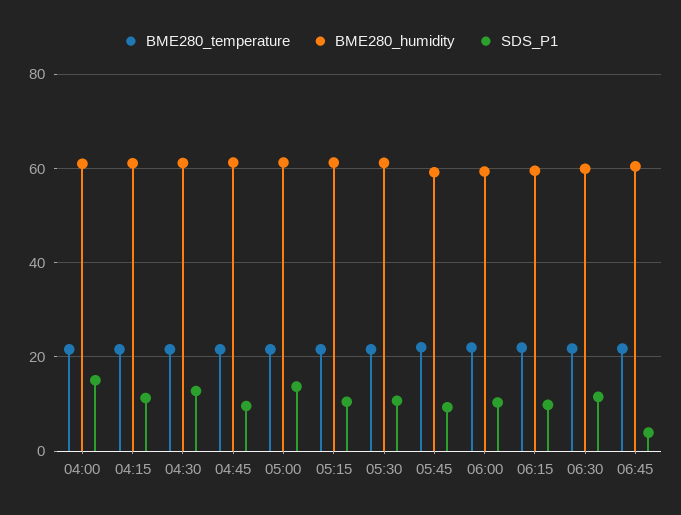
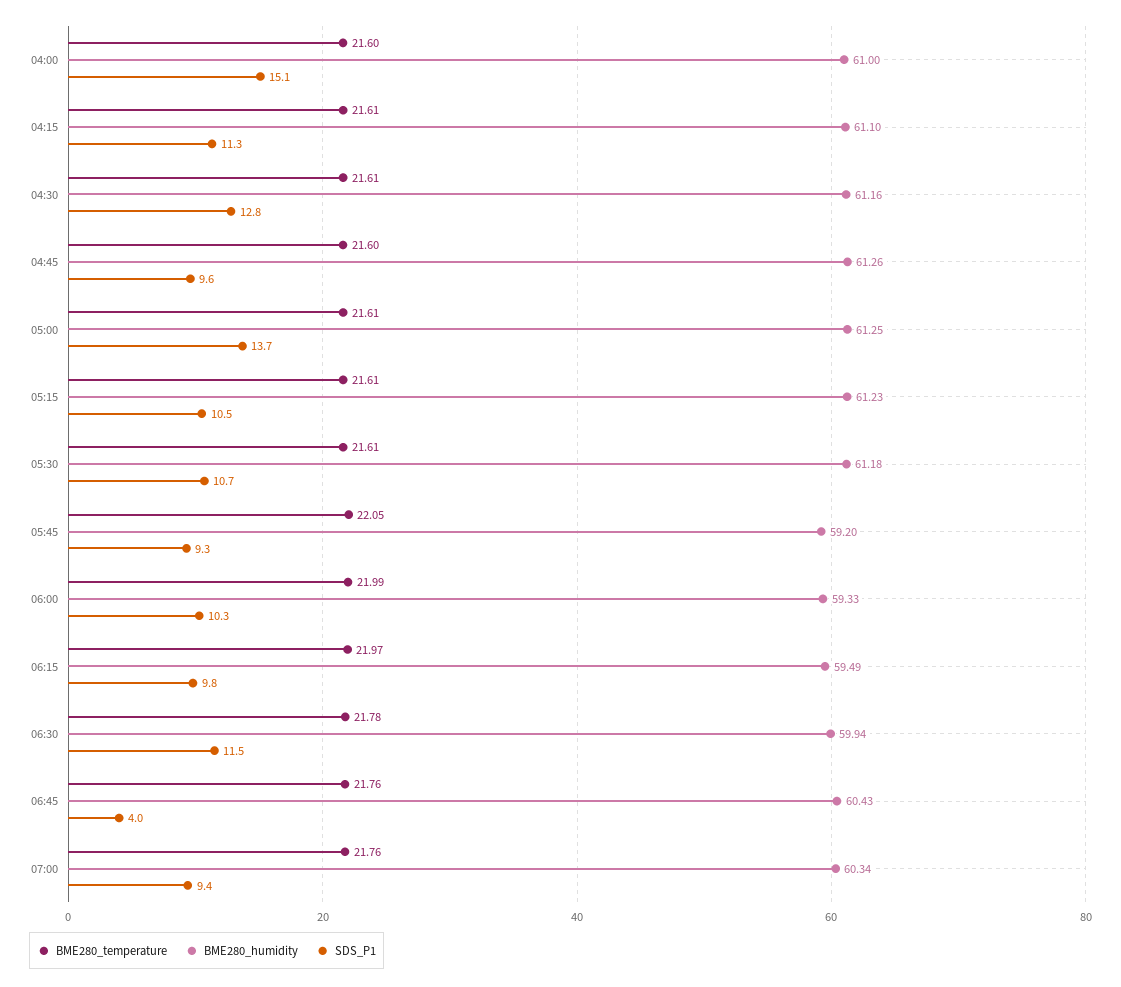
BME280_temperature, 07:00: none -> 21.76
BME280_humidity, 07:00: none -> 60.34
SDS_P1, 07:00: none -> 9.4

